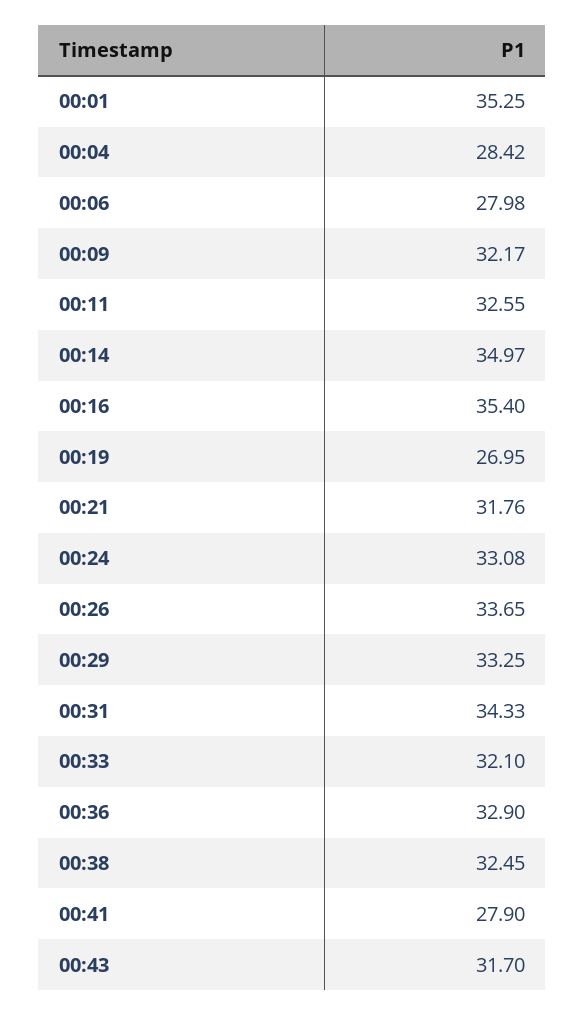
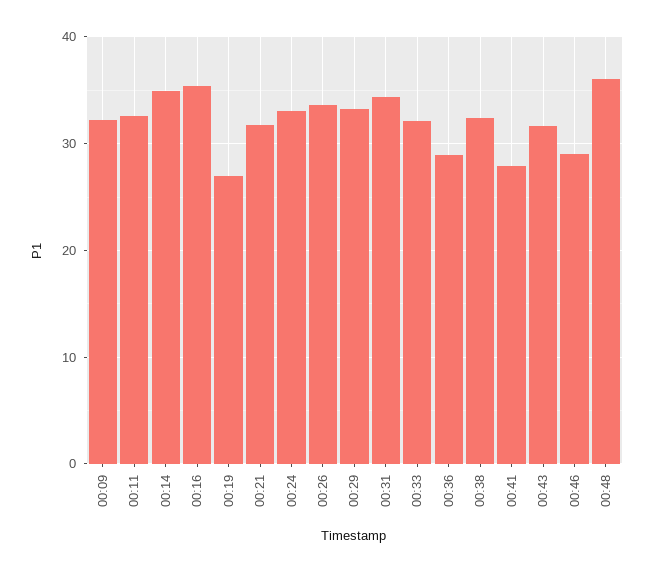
00:01: 35.25 -> none
00:04: 28.42 -> none
00:06: 27.98 -> none
00:36: 32.9 -> 29
00:46: none -> 29
00:48: none -> 36

